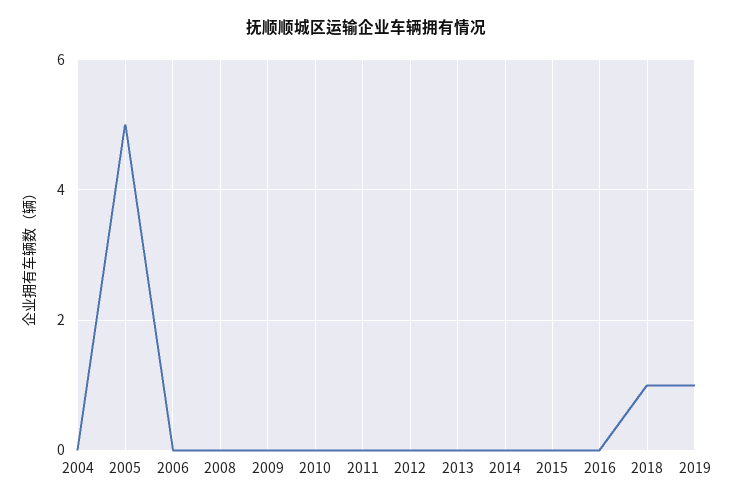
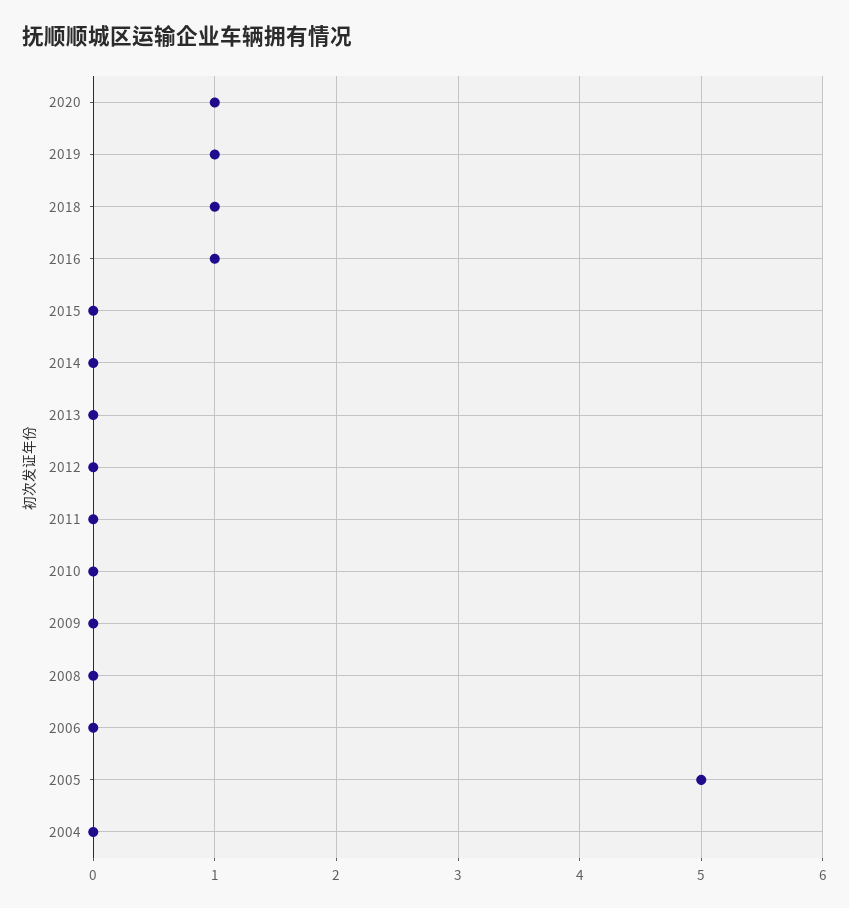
2016: 0 -> 1
2020: none -> 1

